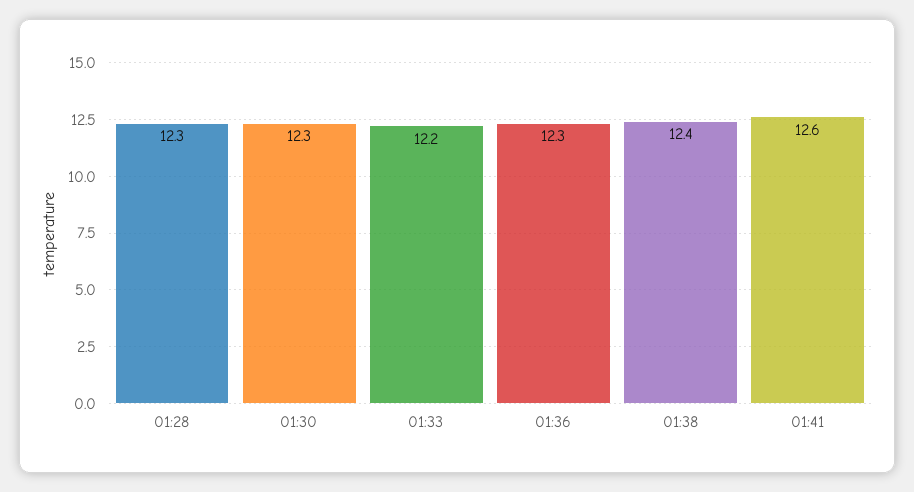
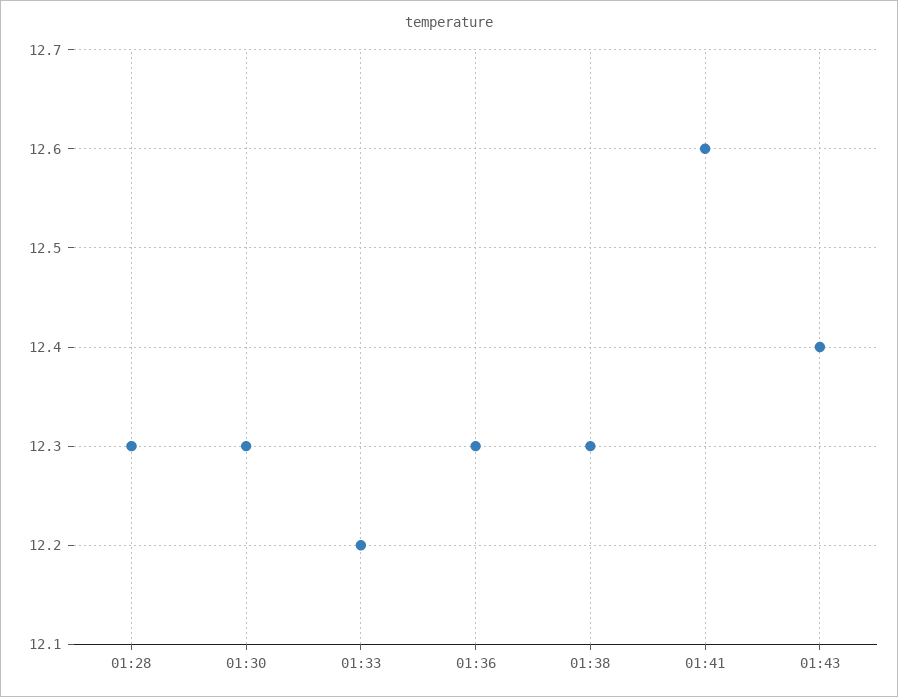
01:38: 12.4 -> 12.3
01:43: none -> 12.4

